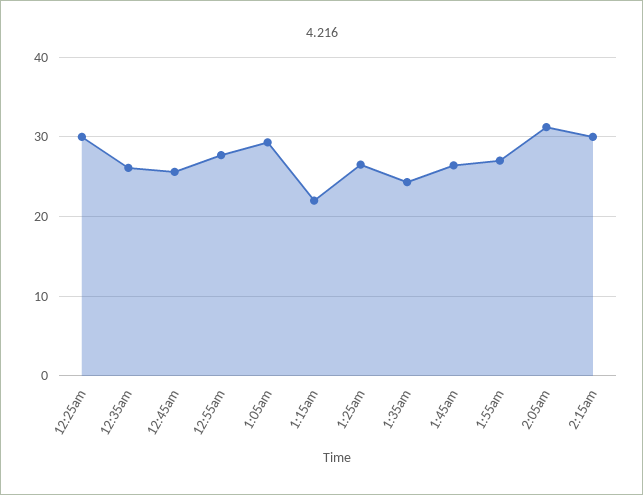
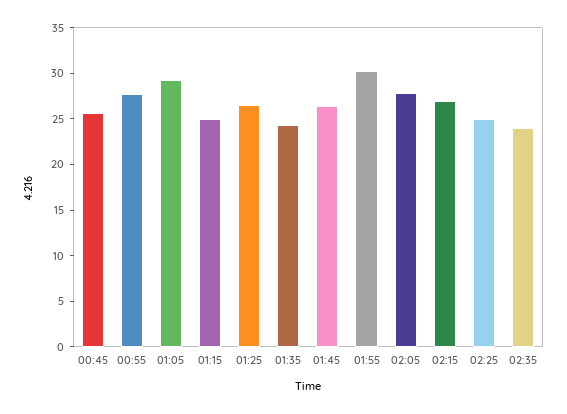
12:25am: 30 -> none
12:35am: 26 -> none
1:15am: 22 -> 25
1:55am: 27 -> 30
2:05am: 31 -> 28
2:15am: 30 -> 27
02:25: none -> 25
02:35: none -> 24

